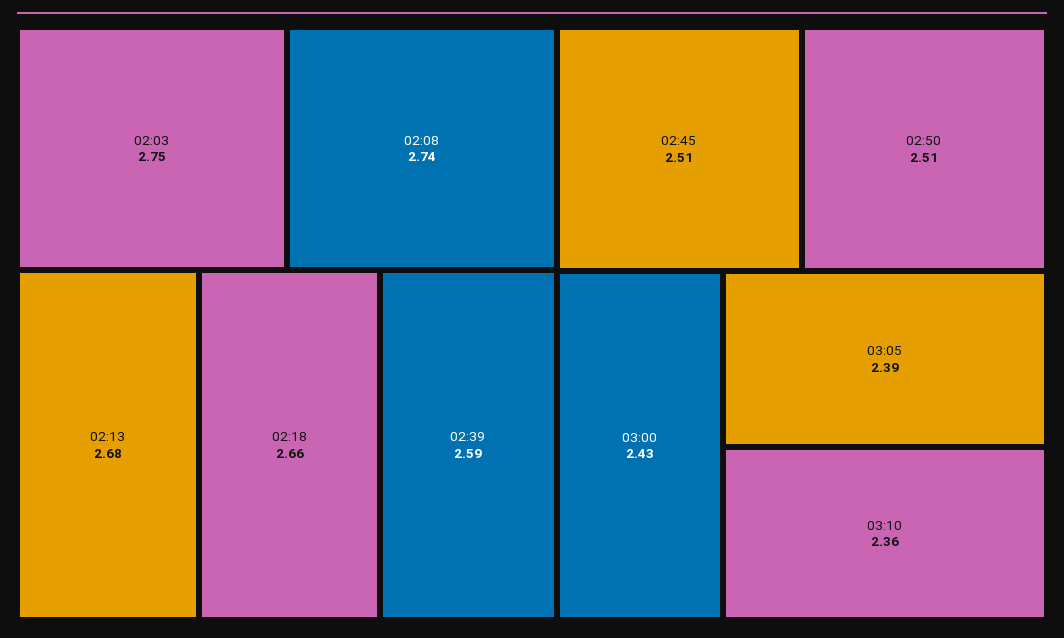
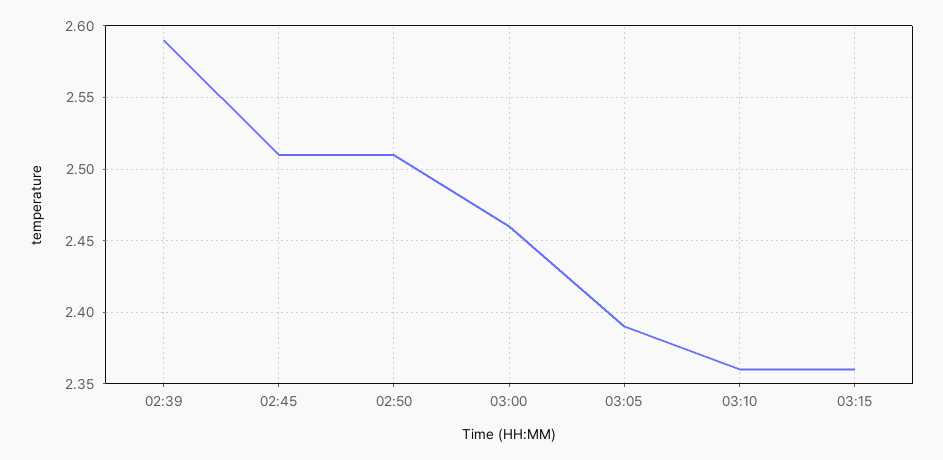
02:03: 2.75 -> none
02:08: 2.74 -> none
02:13: 2.68 -> none
02:18: 2.66 -> none
03:00: 2.43 -> 2.46
03:15: none -> 2.36

